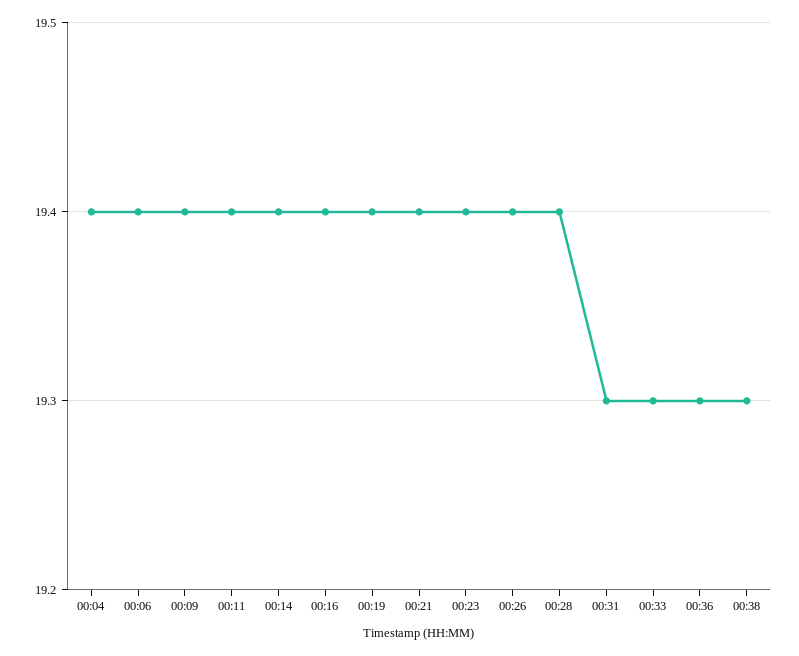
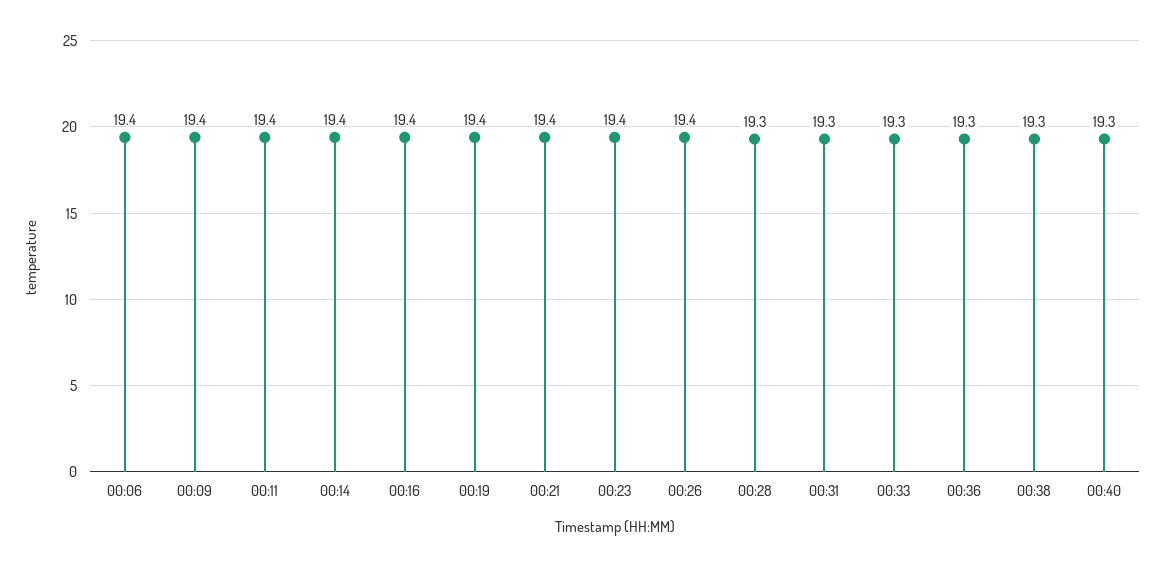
00:04: 19.4 -> none
00:28: 19.4 -> 19.3
00:40: none -> 19.3

